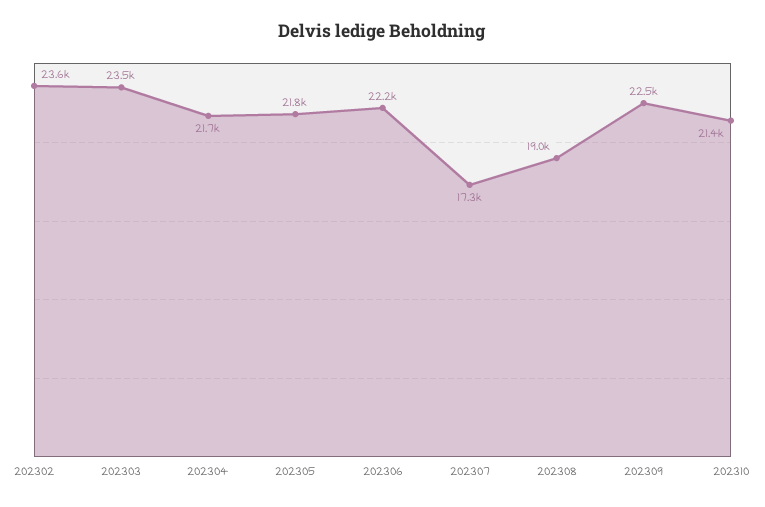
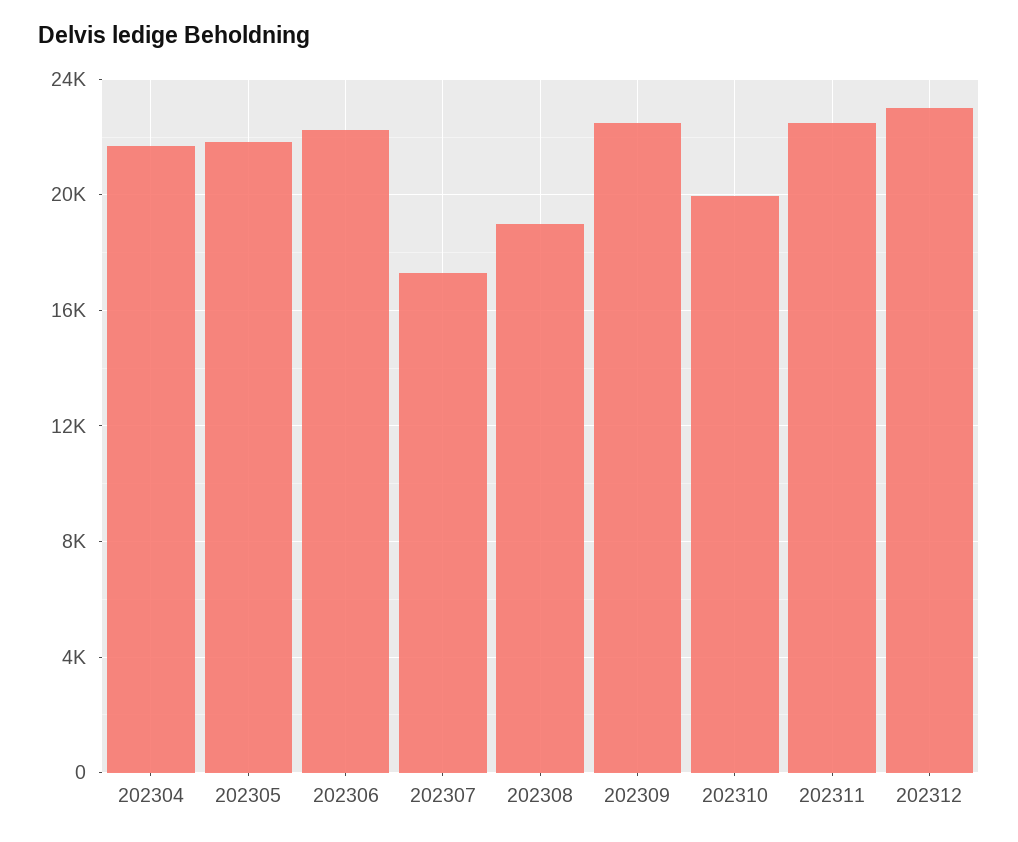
202302: 23600 -> none
202303: 23500 -> none
202310: 21400 -> 20000
202311: none -> 22500
202312: none -> 23000

